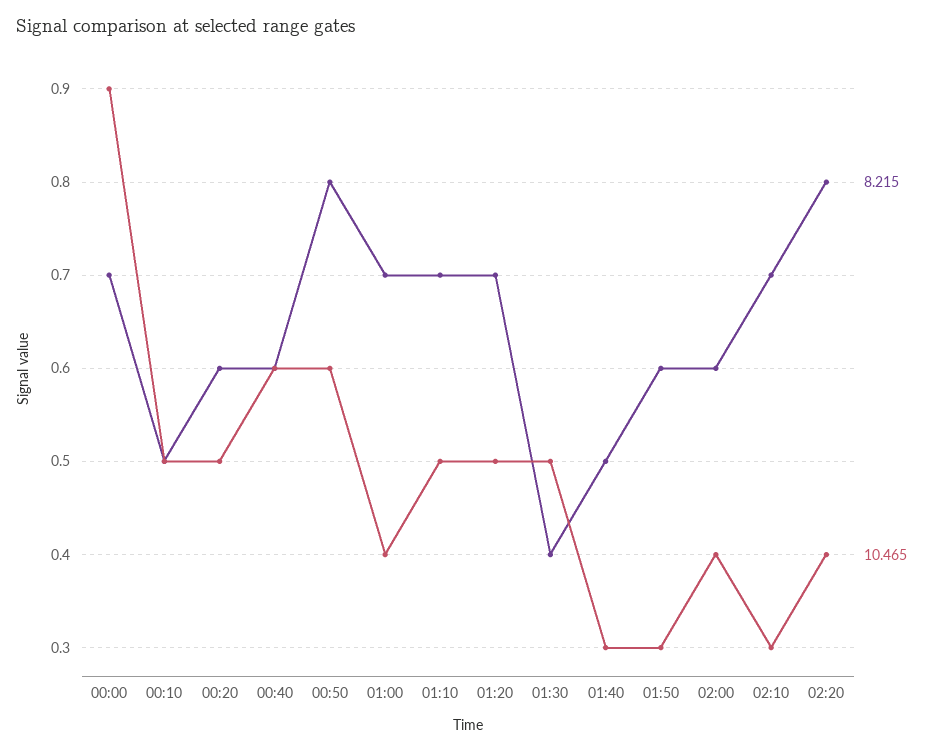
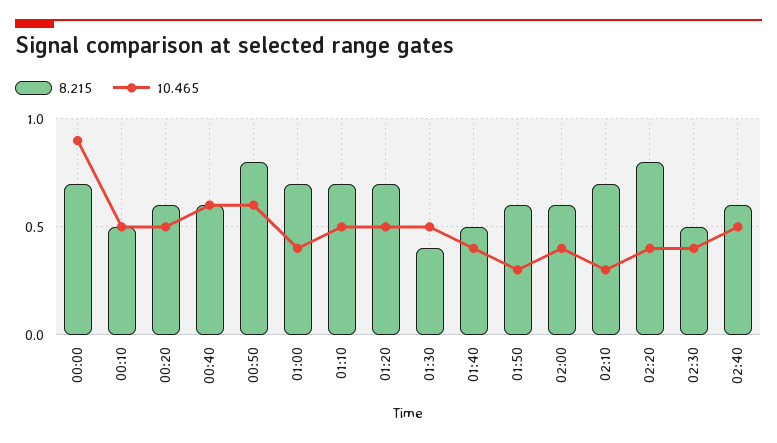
10.465, 01:40: 0.3 -> 0.4
8.215, 02:30: none -> 0.5
10.465, 02:30: none -> 0.4
8.215, 02:40: none -> 0.6
10.465, 02:40: none -> 0.5

